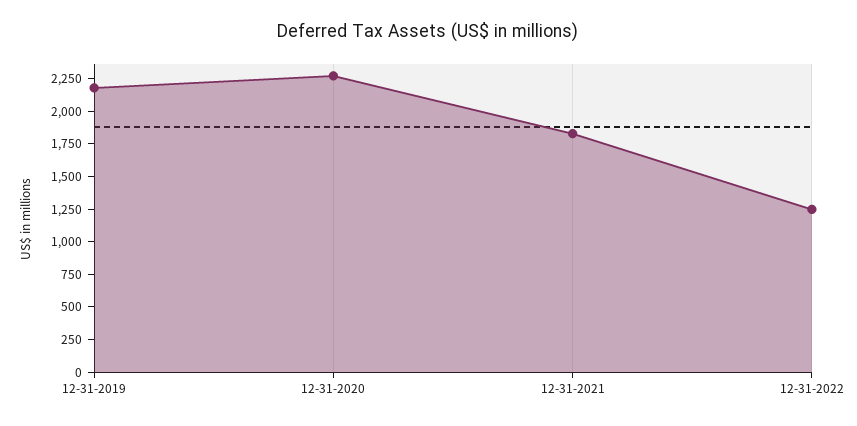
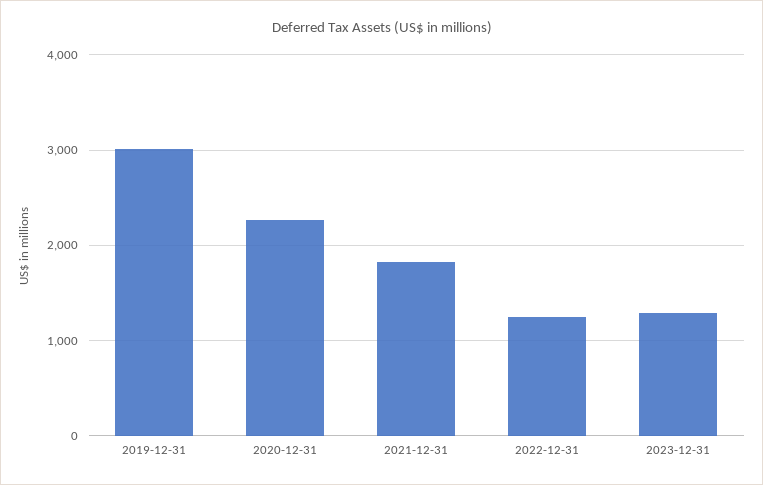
12-31-2019: 2250 -> 3000
2023-12-31: none -> 1300

